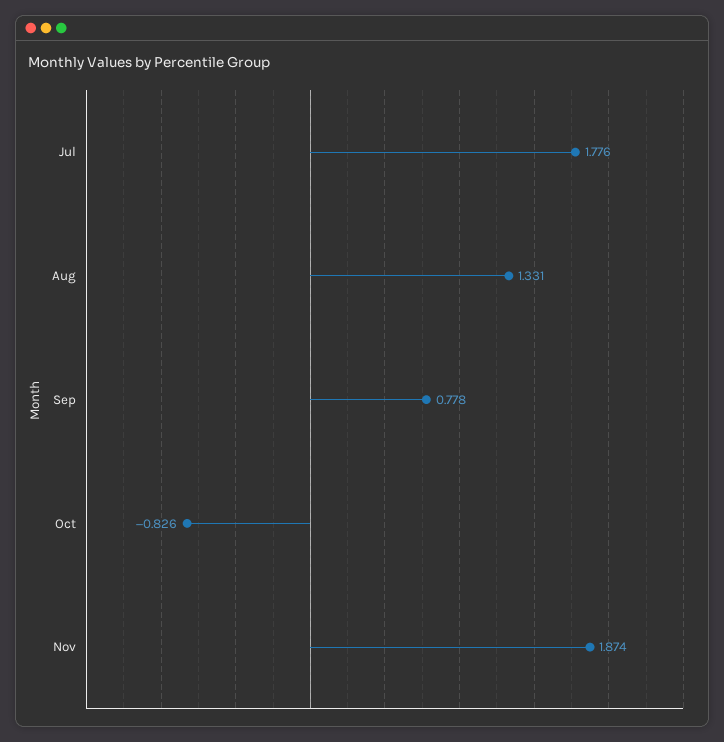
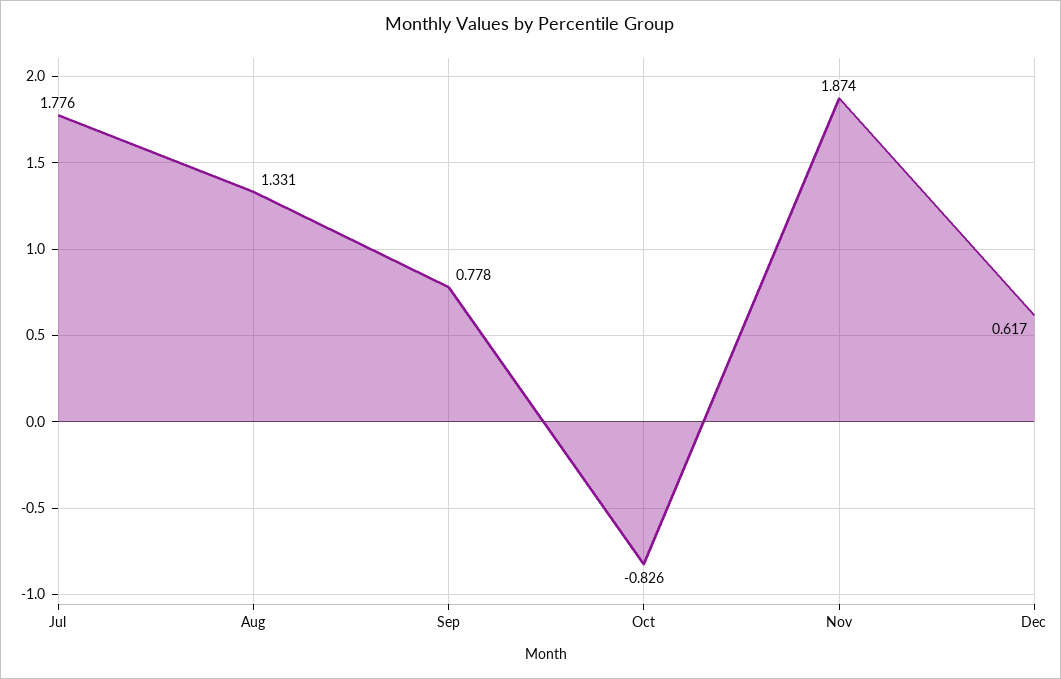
Dec: none -> 0.617

